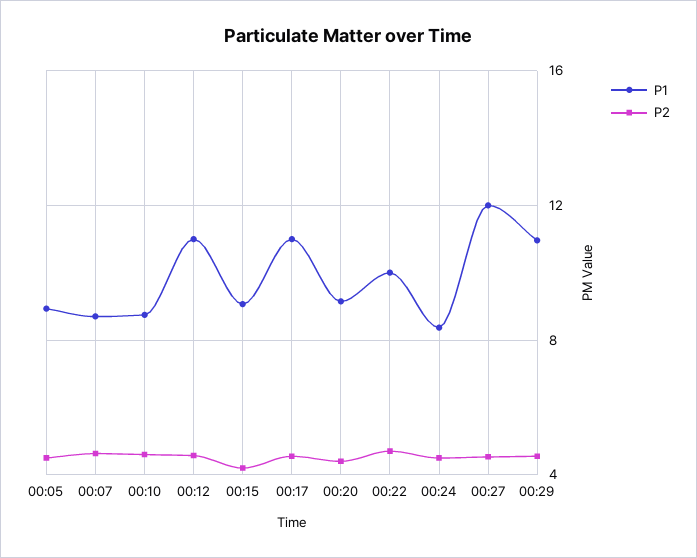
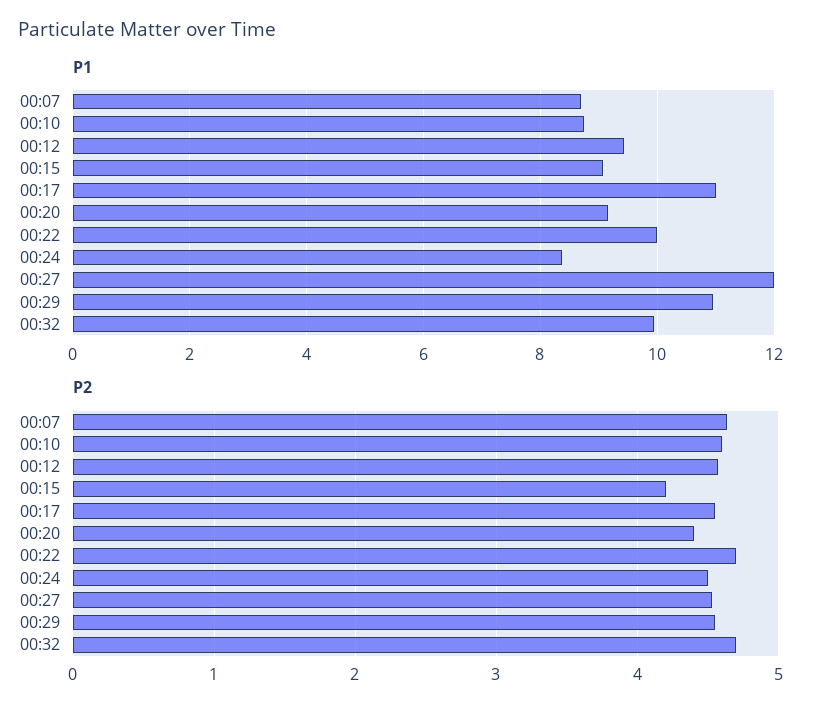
P1, 00:05: 9 -> none
P2, 00:05: 4.5 -> none
P1, 00:12: 11 -> 9.4
P1, 00:32: none -> 10
P2, 00:32: none -> 4.7

